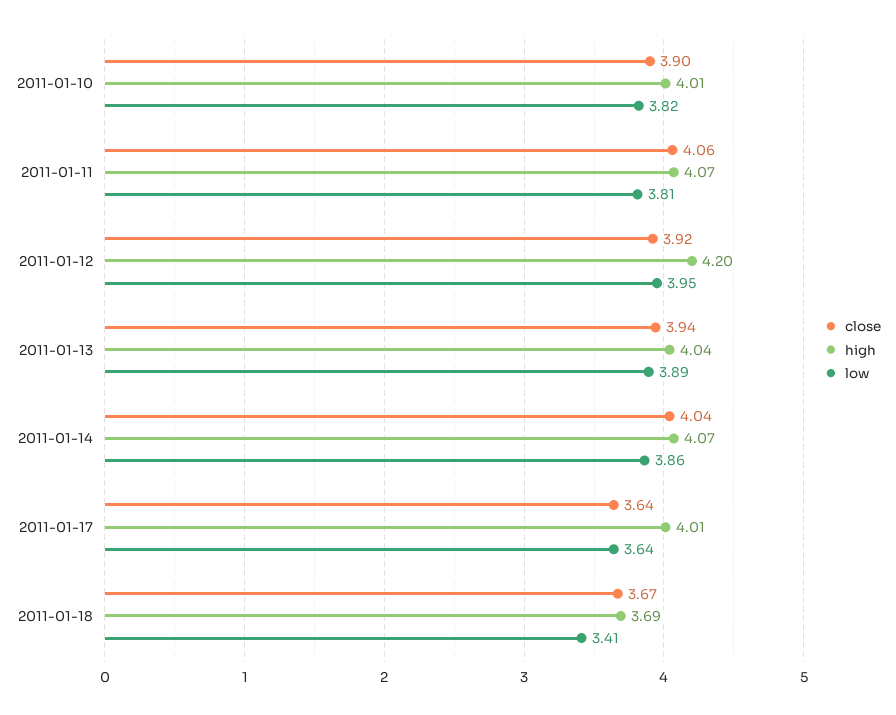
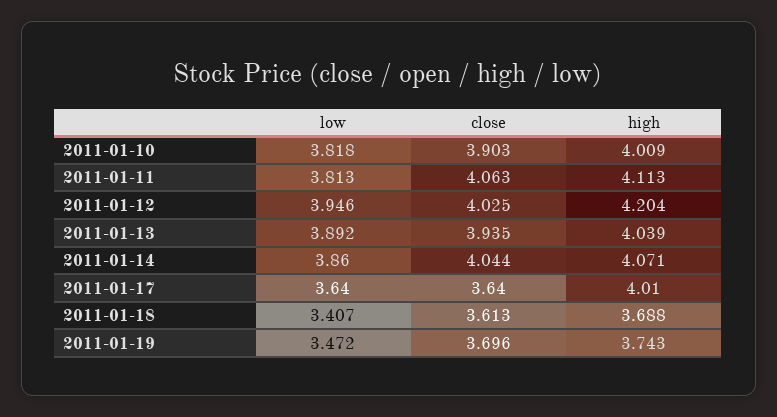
high, 2011-01-11: 4.07 -> 4.113
close, 2011-01-12: 3.92 -> 4.025
close, 2011-01-18: 3.67 -> 3.613
low, 2011-01-19: none -> 3.472
close, 2011-01-19: none -> 3.696
high, 2011-01-19: none -> 3.743

